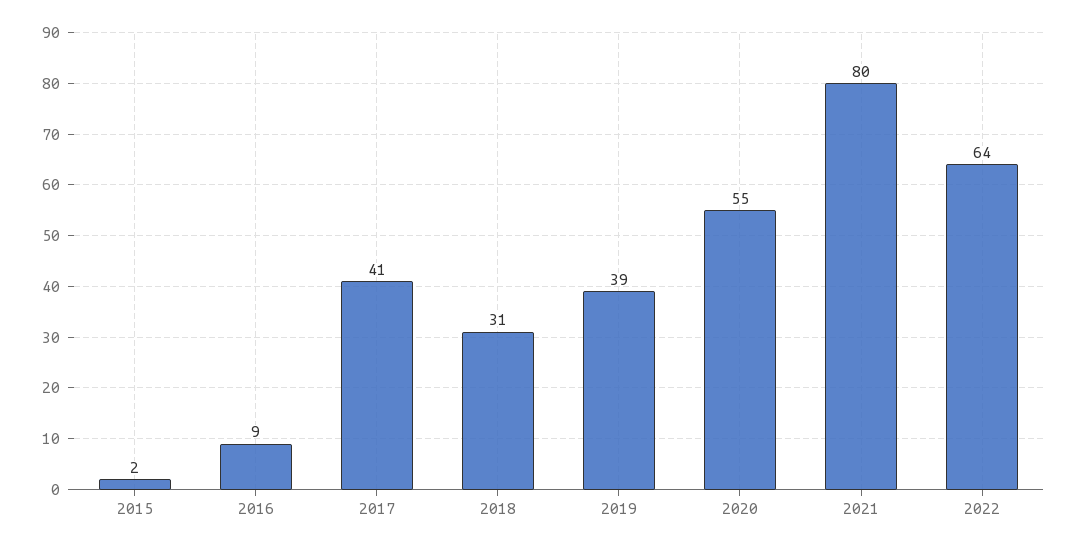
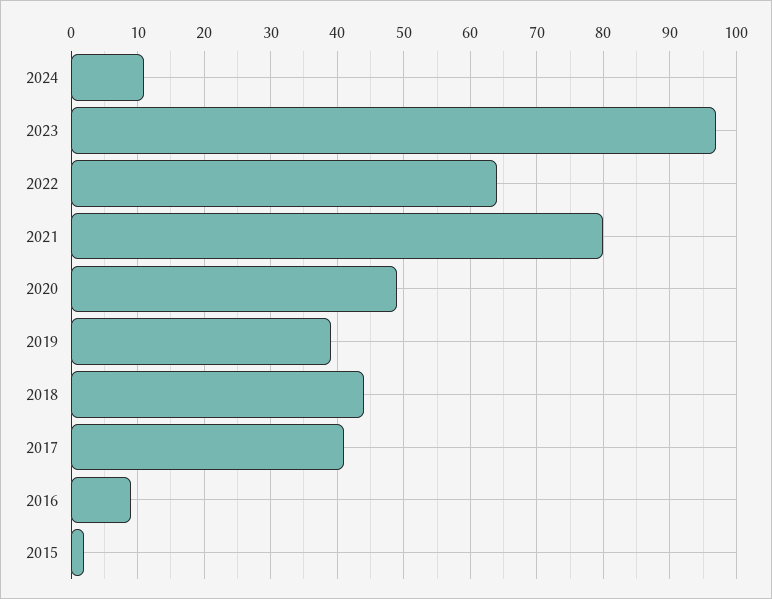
2018: 31 -> 44
2020: 55 -> 49
2024: none -> 11
2023: none -> 97

